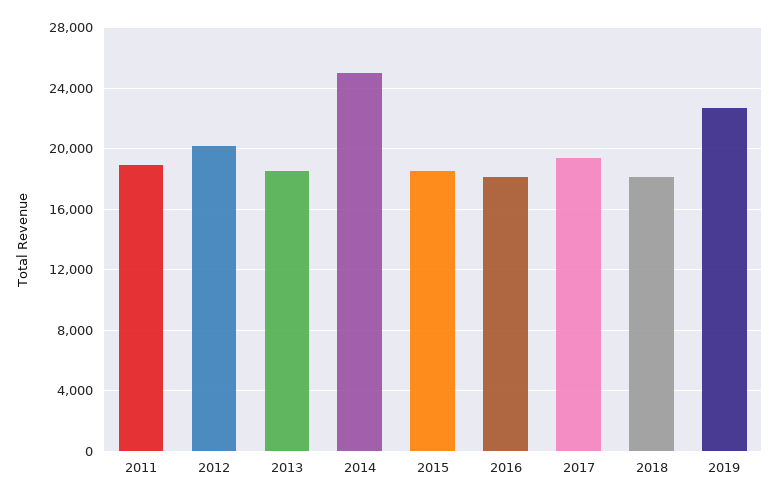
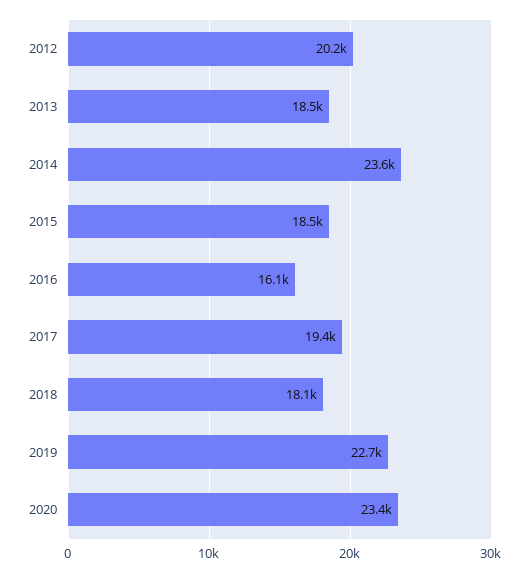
2011: 19000 -> none
2014: 25000 -> 23600
2016: 18000 -> 16100
2020: none -> 23400

